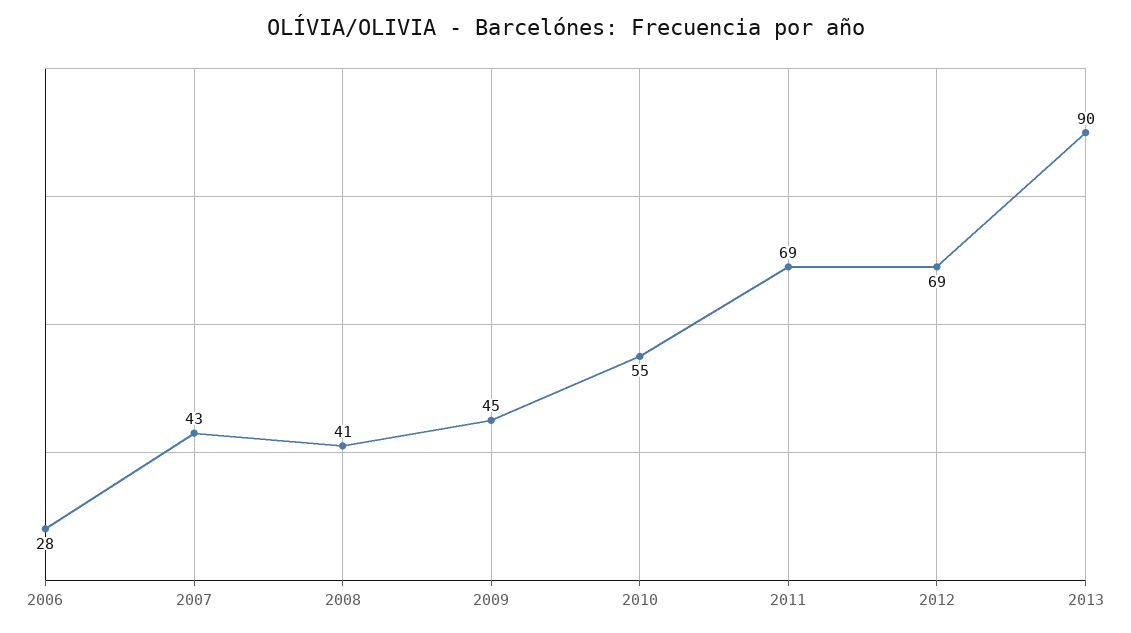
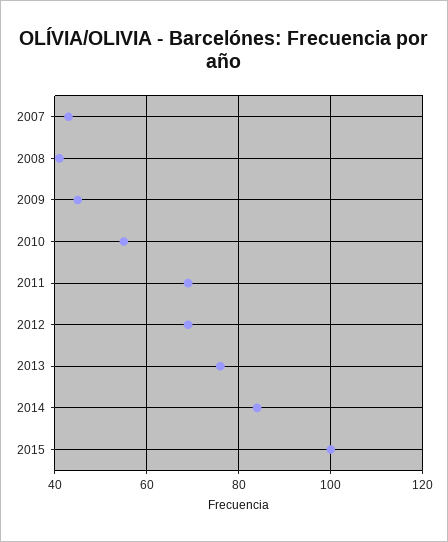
2006: 28 -> none
2013: 90 -> 75
2014: none -> 85
2015: none -> 100

